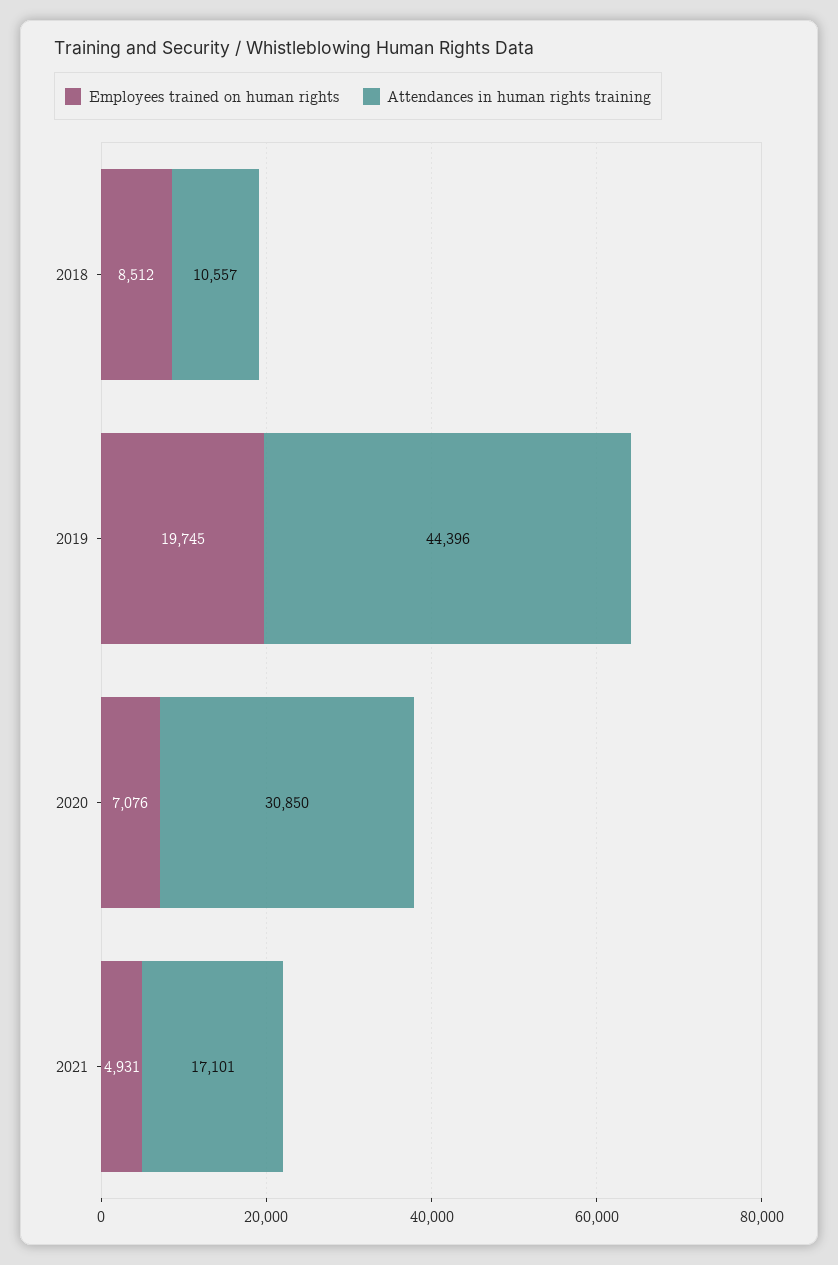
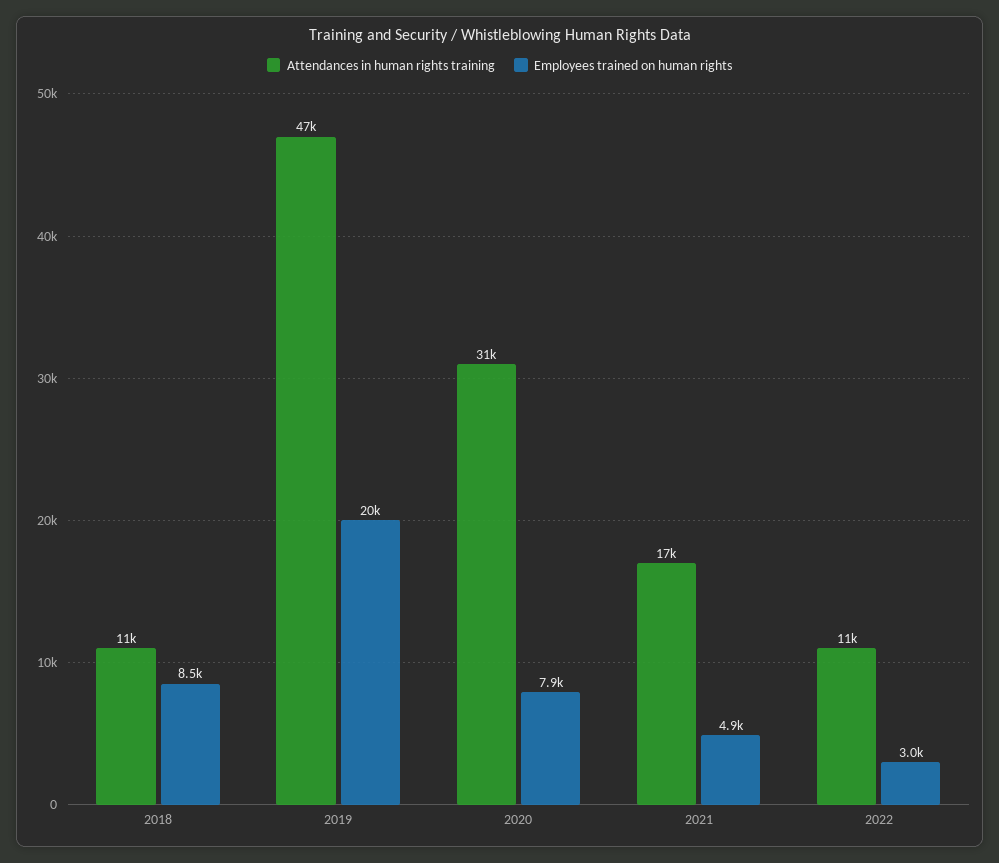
Attendances in human rights training, 2019: 44396 -> 47000
Employees trained on human rights, 2020: 7076 -> 7900
Attendances in human rights training, 2022: none -> 11000
Employees trained on human rights, 2022: none -> 3000

